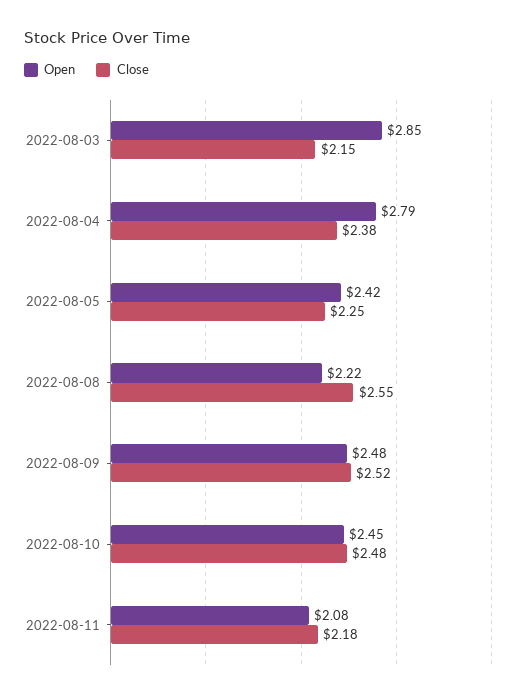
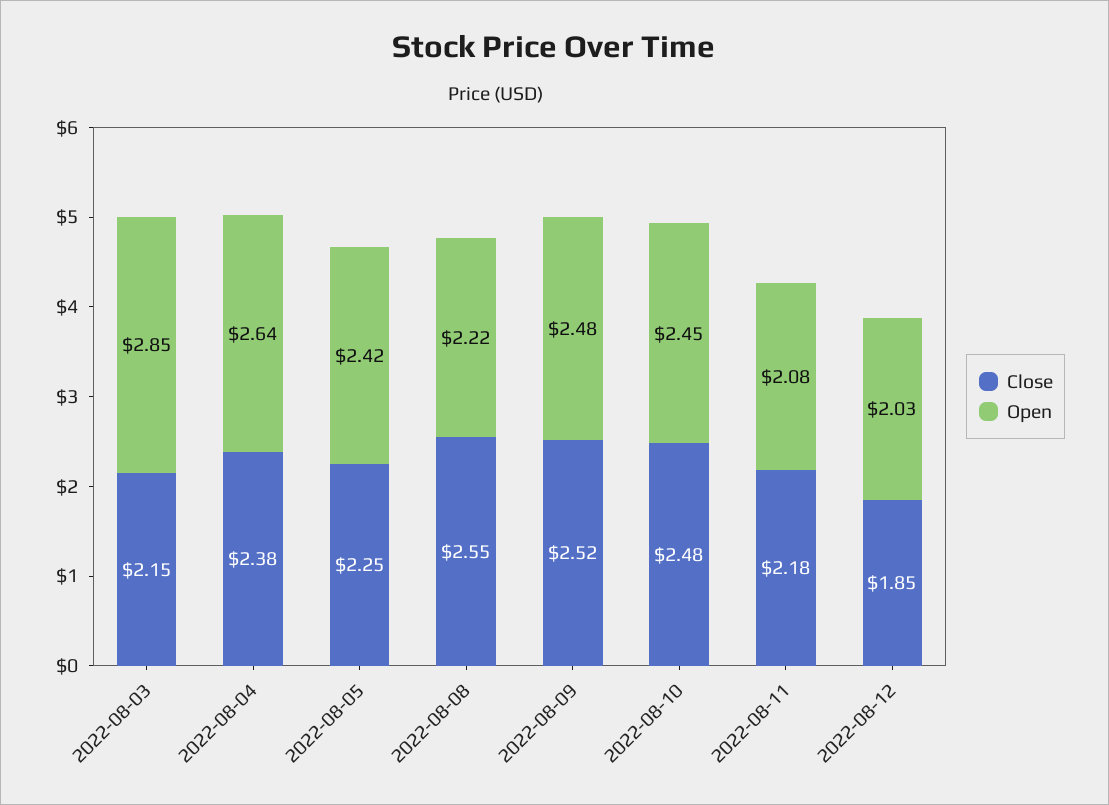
Open, 2022-08-04: 2.79 -> 2.64
Close, 2022-08-12: none -> 1.85
Open, 2022-08-12: none -> 2.03

